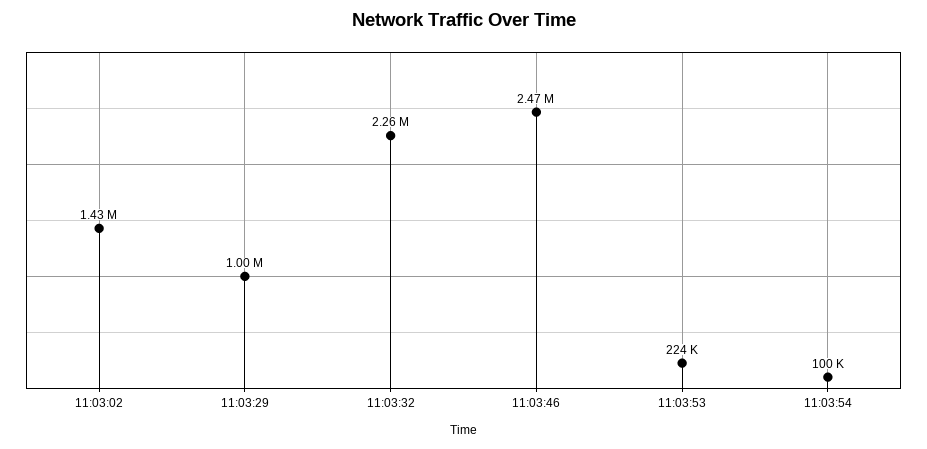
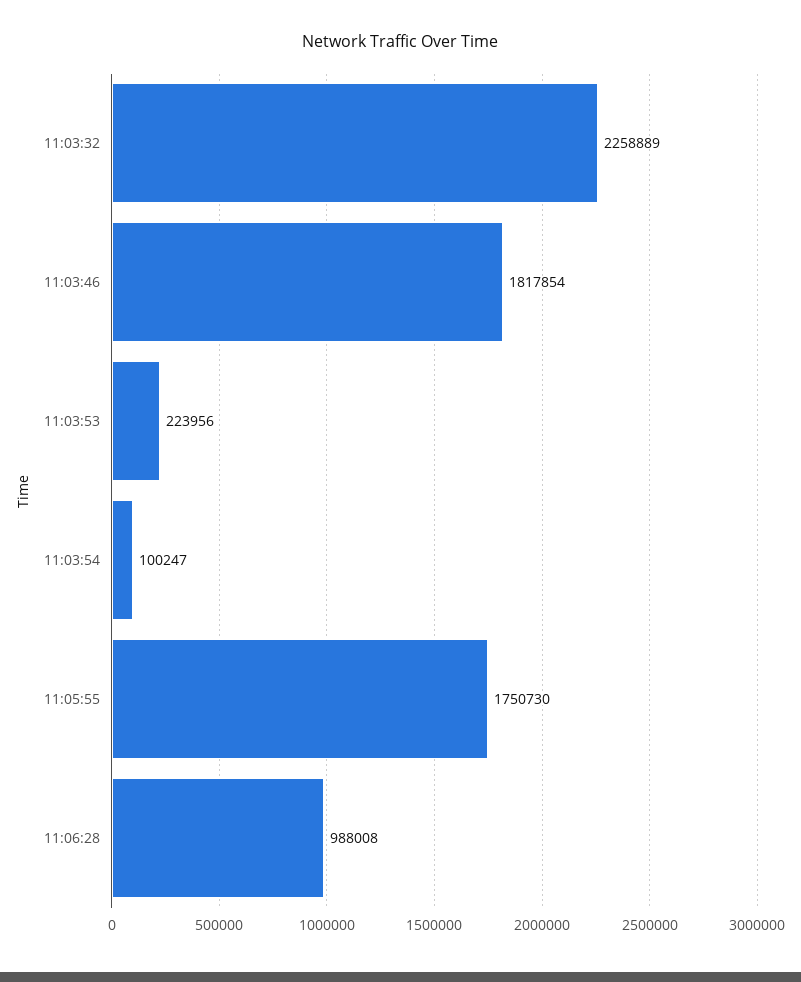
11:03:02: 1430000 -> none
11:03:29: 1000000 -> none
11:03:46: 2470000 -> 1817854
11:05:55: none -> 1750730
11:06:28: none -> 988008

